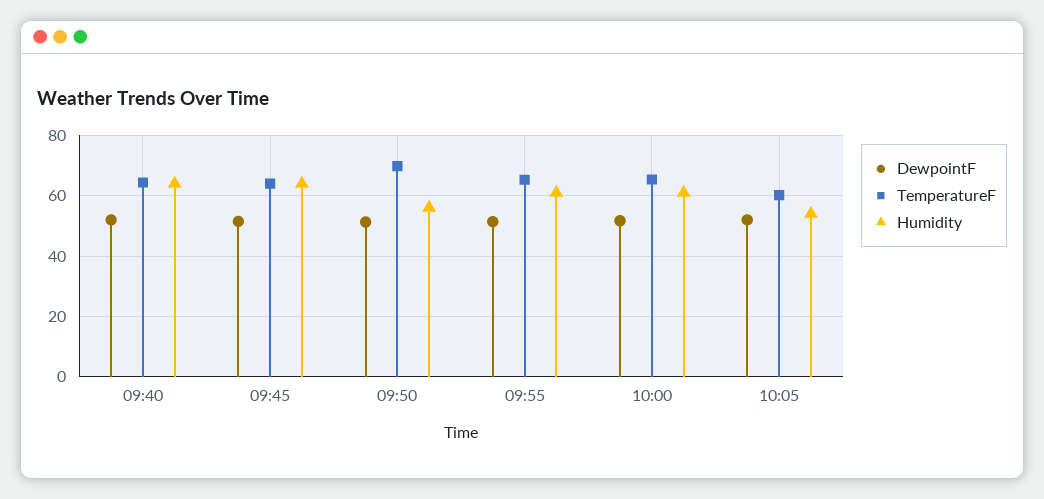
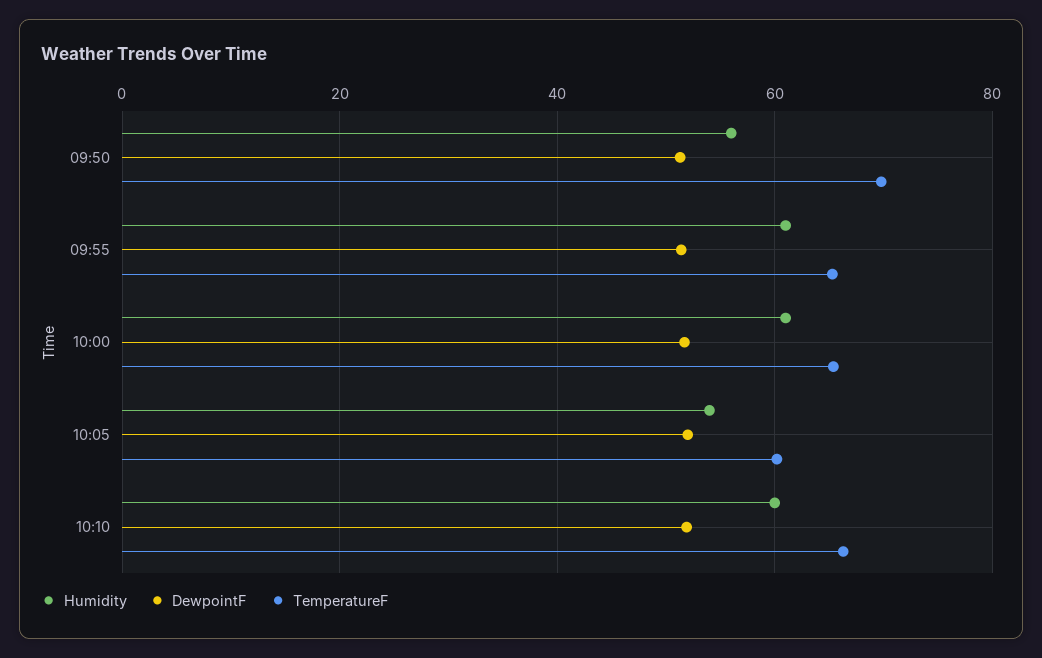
DewpointF, 09:40: 52 -> none
TemperatureF, 09:40: 64 -> none
Humidity, 09:40: 64 -> none
DewpointF, 09:45: 52 -> none
TemperatureF, 09:45: 64 -> none
Humidity, 09:45: 64 -> none
Humidity, 10:10: none -> 60
DewpointF, 10:10: none -> 52
TemperatureF, 10:10: none -> 66

